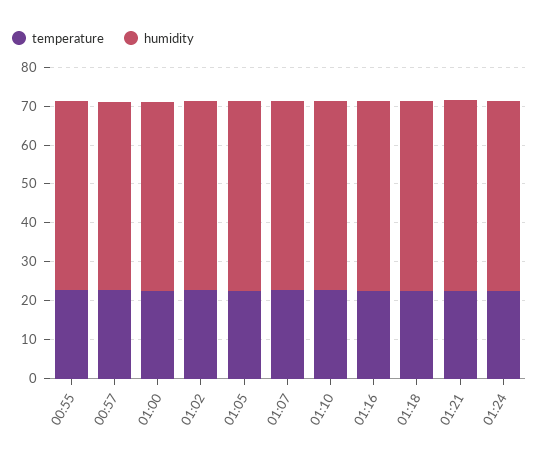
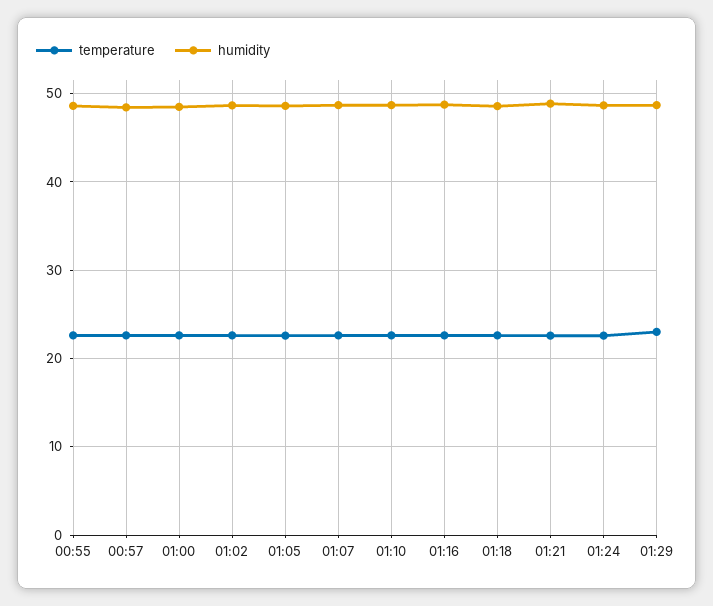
temperature, 01:29: none -> 23
humidity, 01:29: none -> 49

